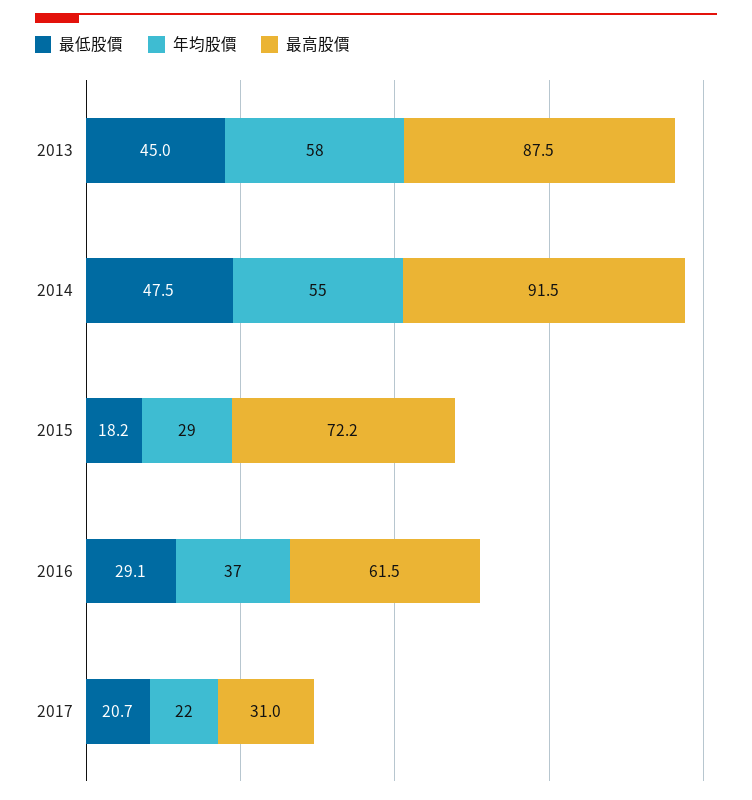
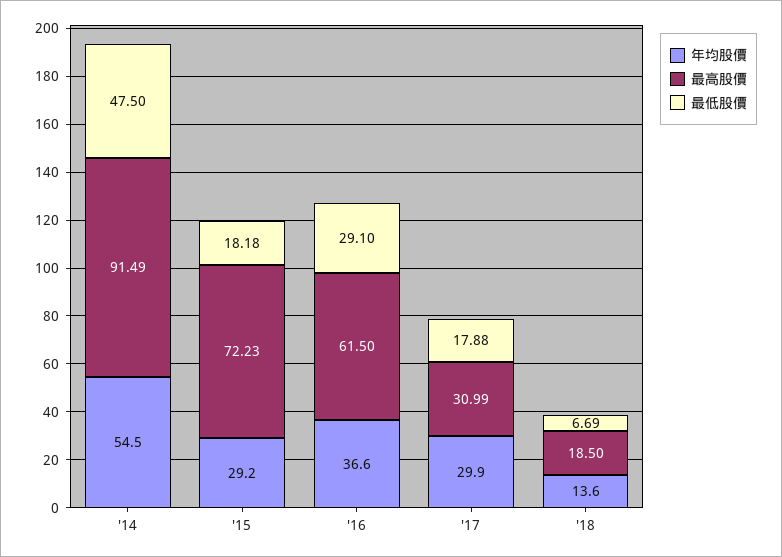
最低股價, 2013: 45 -> none
年均股價, 2013: 58 -> none
最高股價, 2013: 87.5 -> none
最低股價, 2017: 20.7 -> 17.88
年均股價, 2017: 22 -> 29.9
年均股價, '18: none -> 13.6
最高股價, '18: none -> 18.5
最低股價, '18: none -> 6.69

